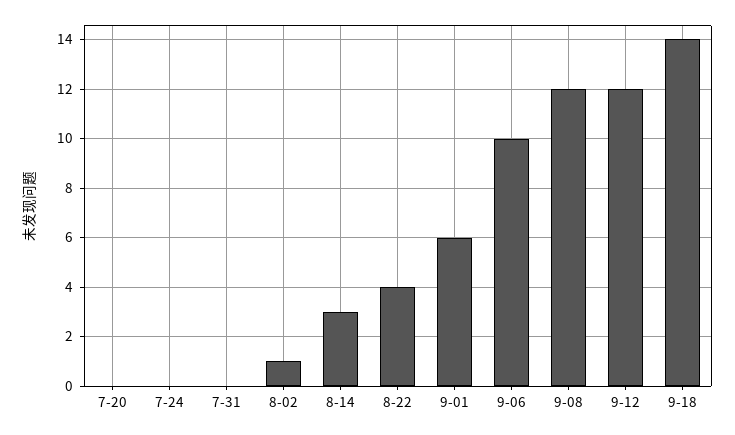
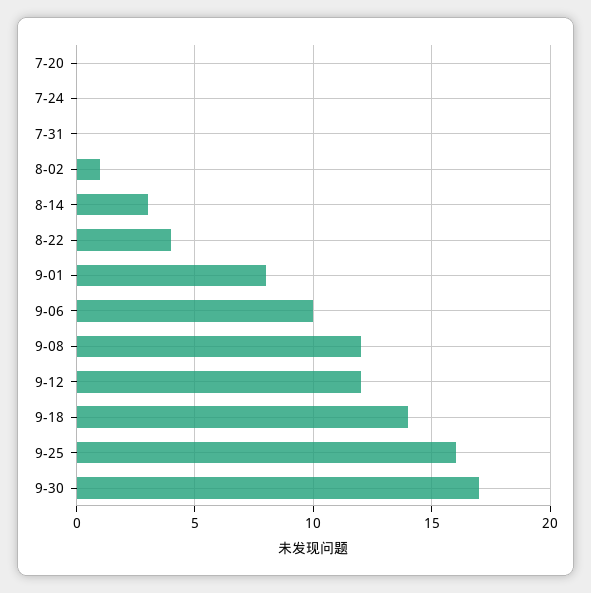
9-01: 6 -> 8
9-25: none -> 16
9-30: none -> 17

